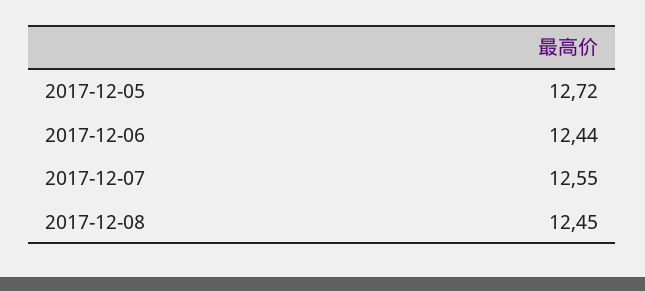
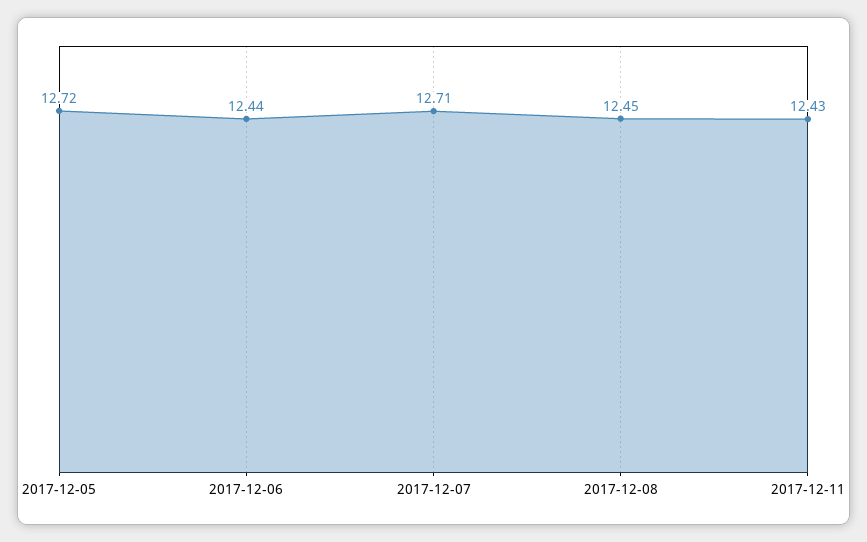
2017-12-07: 12.55 -> 12.71
2017-12-11: none -> 12.43

